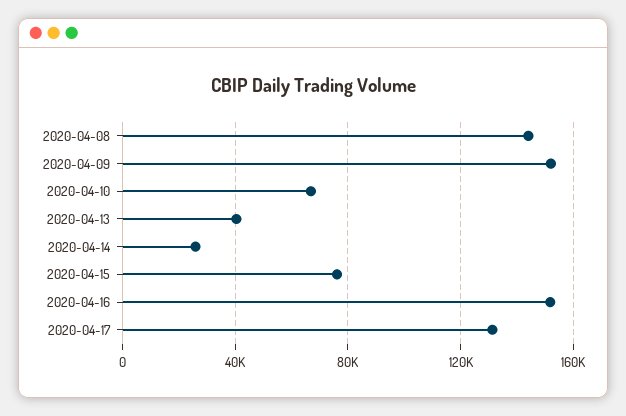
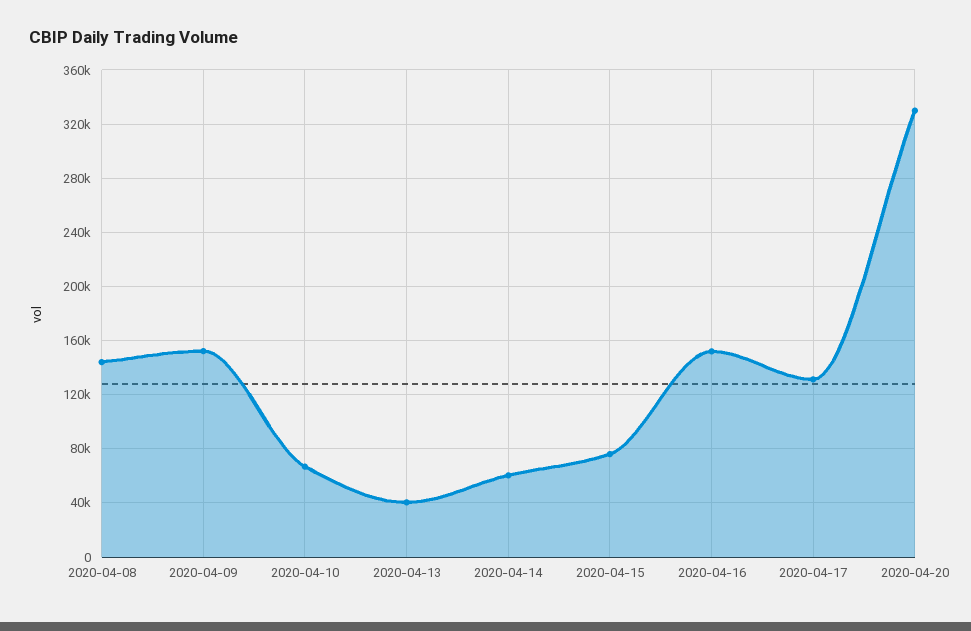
2020-04-14: 25000 -> 60000
2020-04-20: none -> 330000

